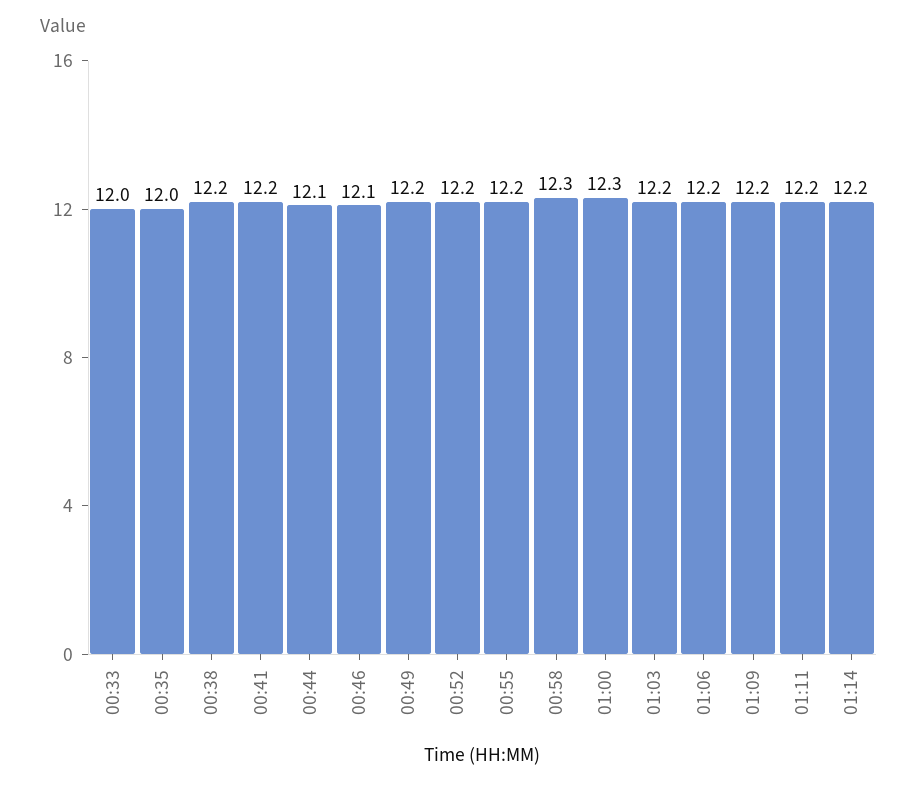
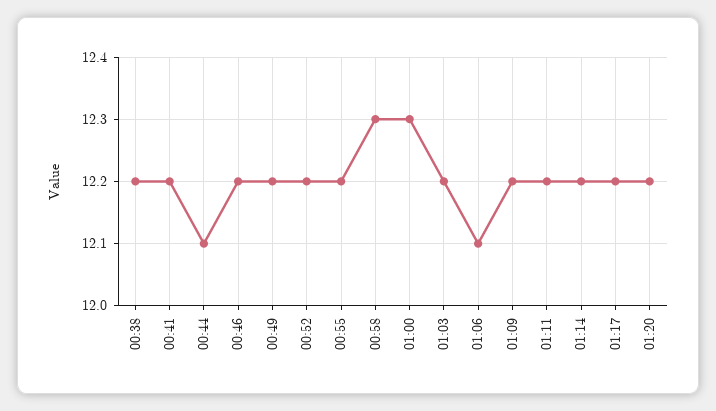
00:33: 12 -> none
00:35: 12 -> none
00:46: 12.1 -> 12.2
01:06: 12.2 -> 12.1
01:17: none -> 12.2
01:20: none -> 12.2

